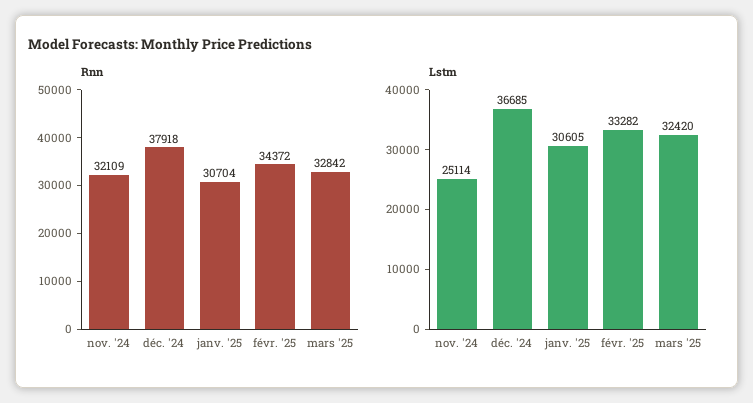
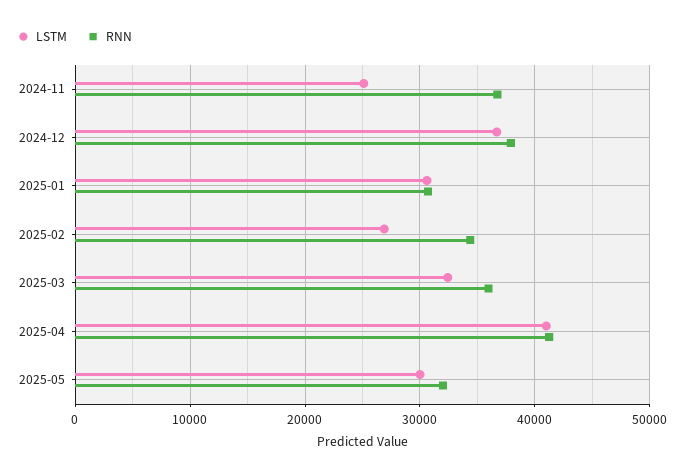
Rnn, nov. '24: 32109 -> 37000
Rnn, mars '25: 32842 -> 36000
Lstm, févr. '25: 33282 -> 27000
Lstm, 2025-04: none -> 41000
Rnn, 2025-04: none -> 41000
Lstm, 2025-05: none -> 30000
Rnn, 2025-05: none -> 32000

